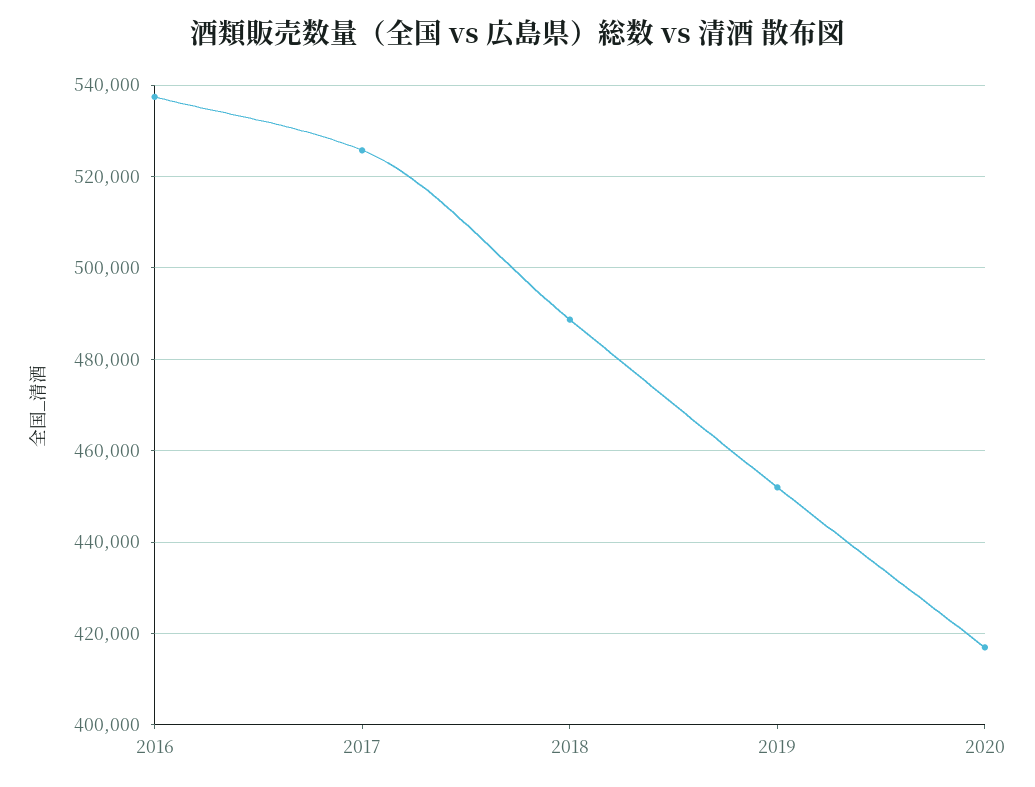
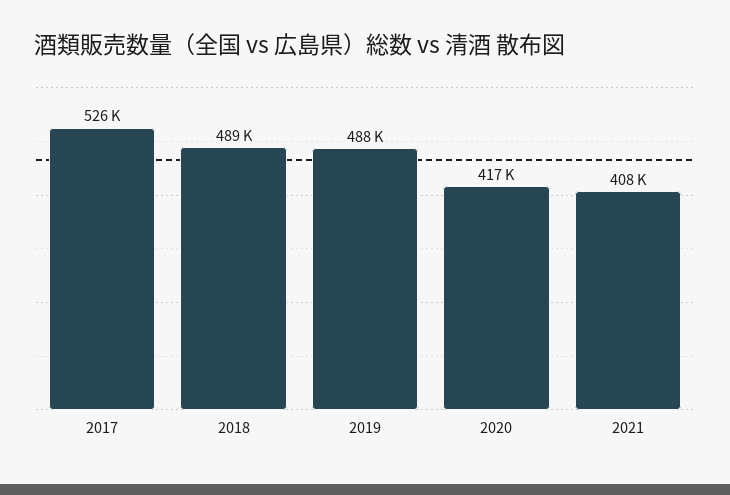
2016: 538000 -> none
2019: 452000 -> 488000
2021: none -> 408000

